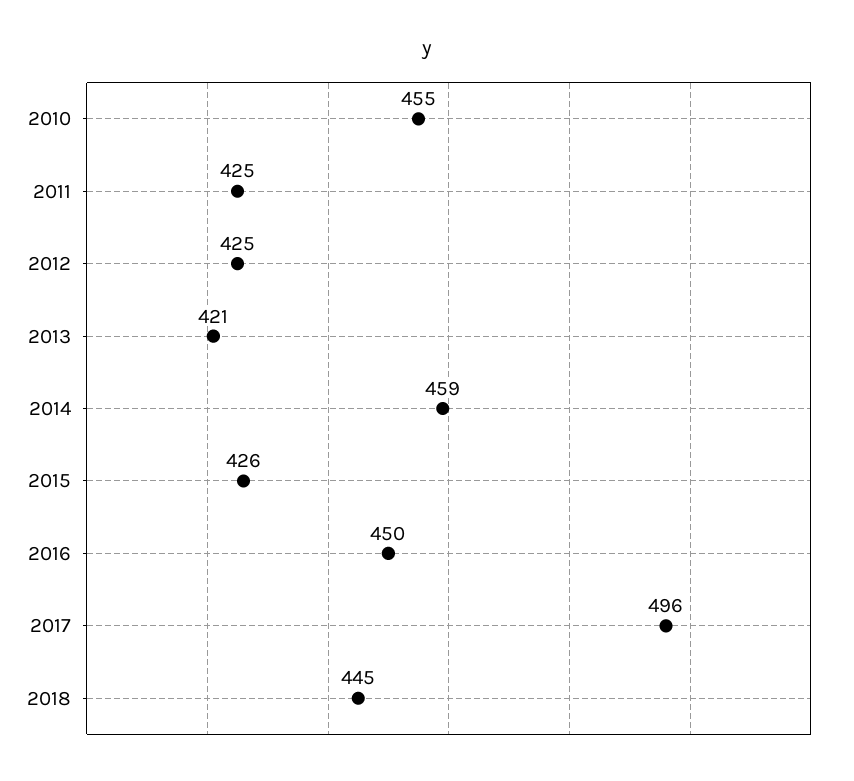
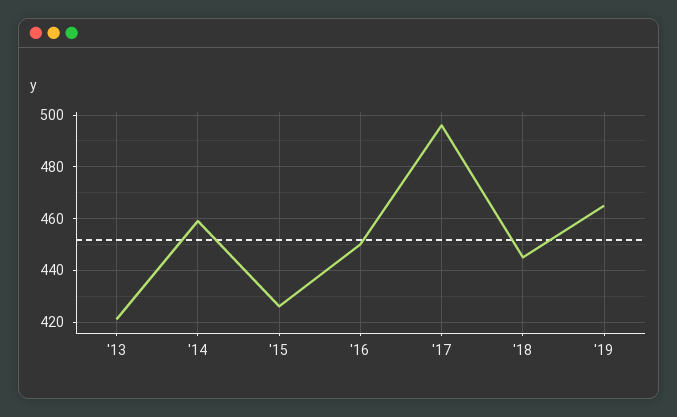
2010: 455 -> none
2011: 425 -> none
2012: 425 -> none
'19: none -> 465

